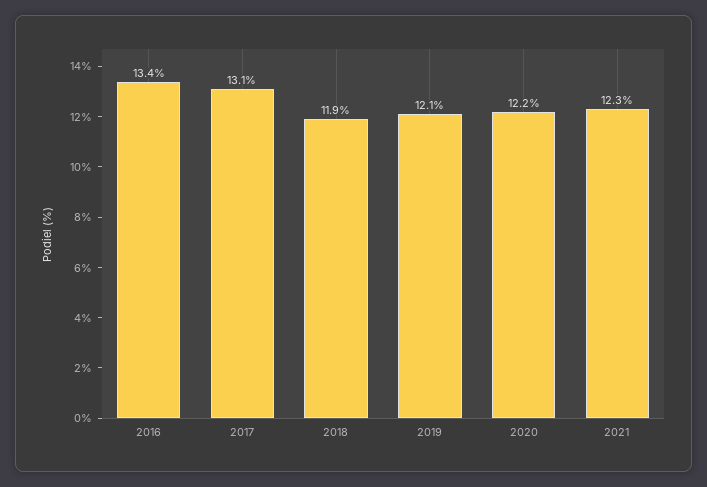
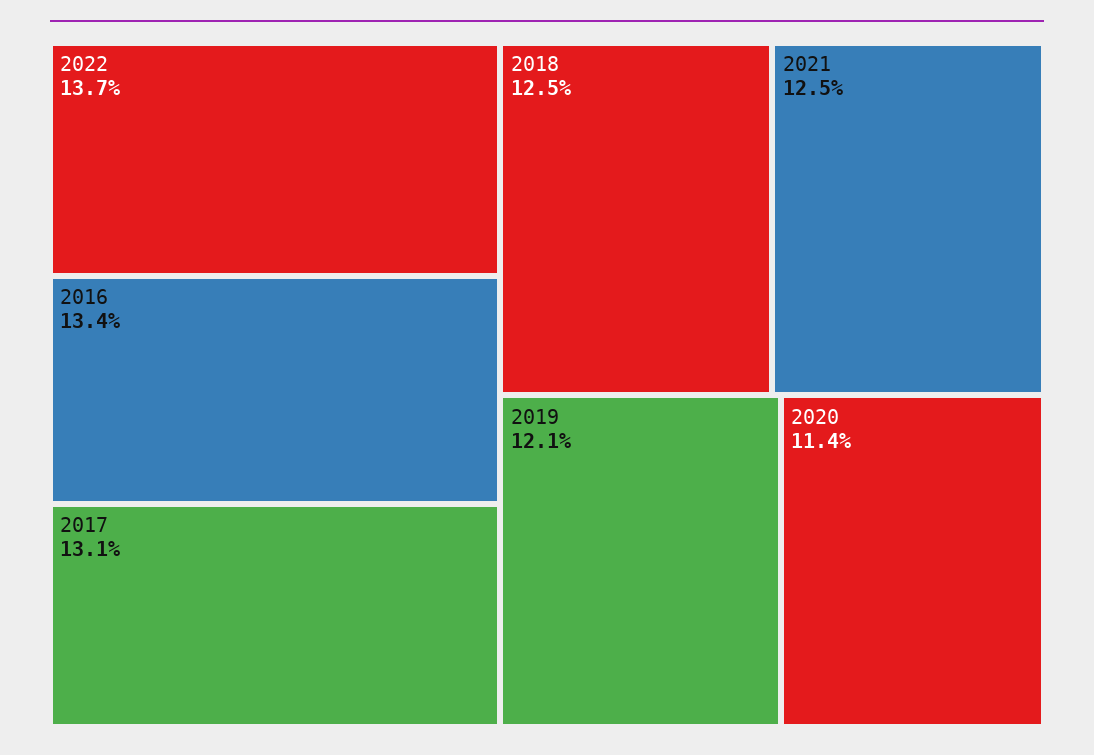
2018: 11.9 -> 12.5
2020: 12.2 -> 11.4
2021: 12.3 -> 12.5
2022: none -> 13.7

